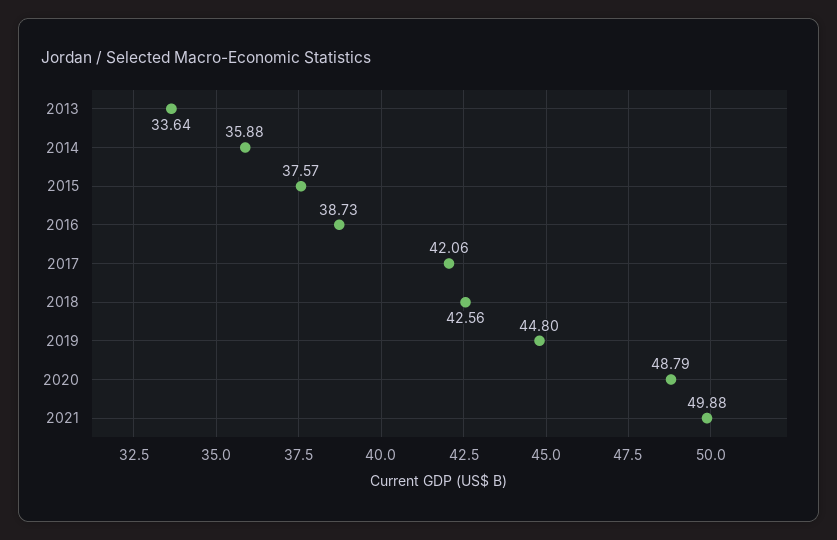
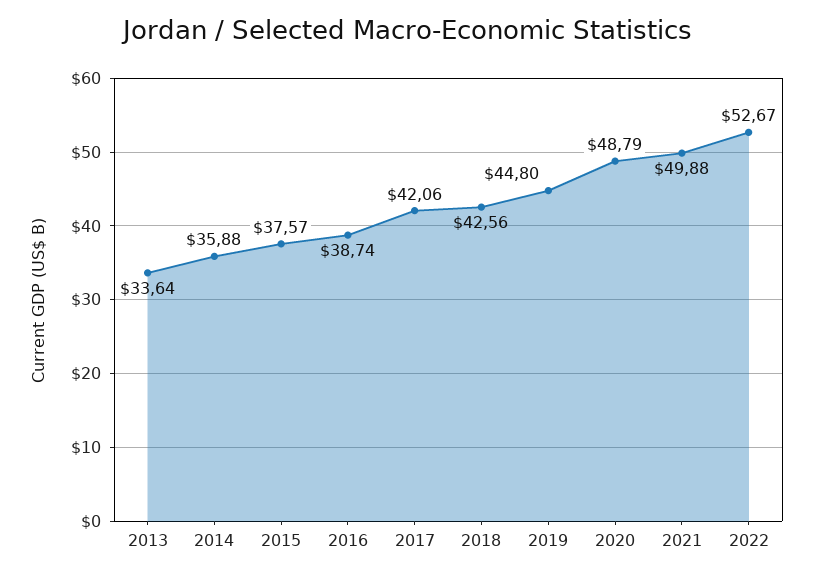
2016: 38.73 -> 38.74
2022: none -> 52.67

